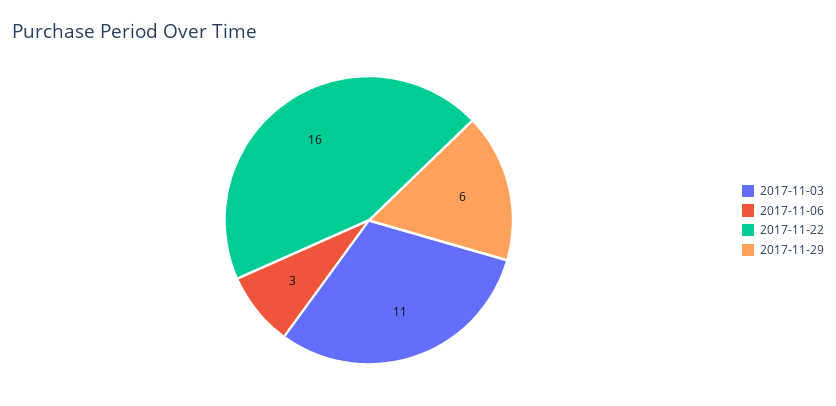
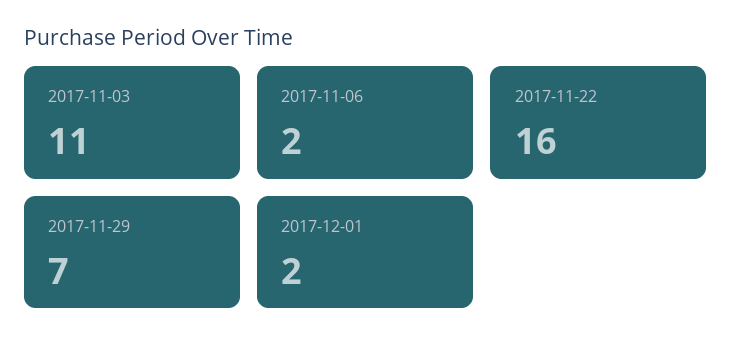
2017-11-06: 3 -> 2
2017-11-29: 6 -> 7
2017-12-01: none -> 2

